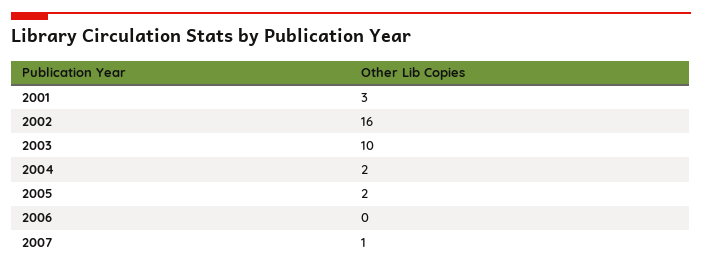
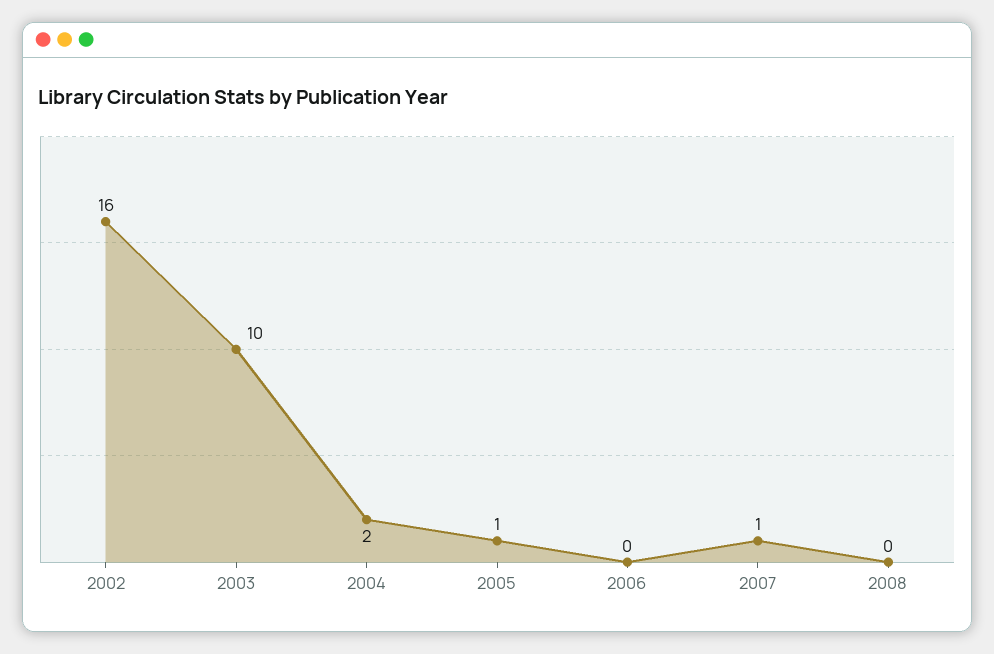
2001: 3 -> none
2005: 2 -> 1
2008: none -> 0

